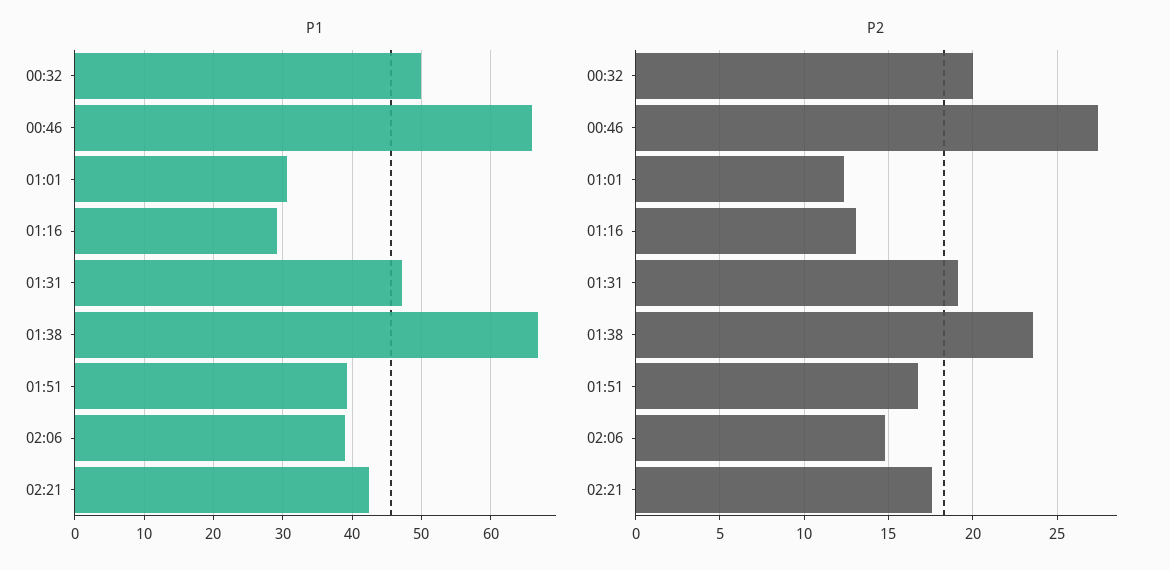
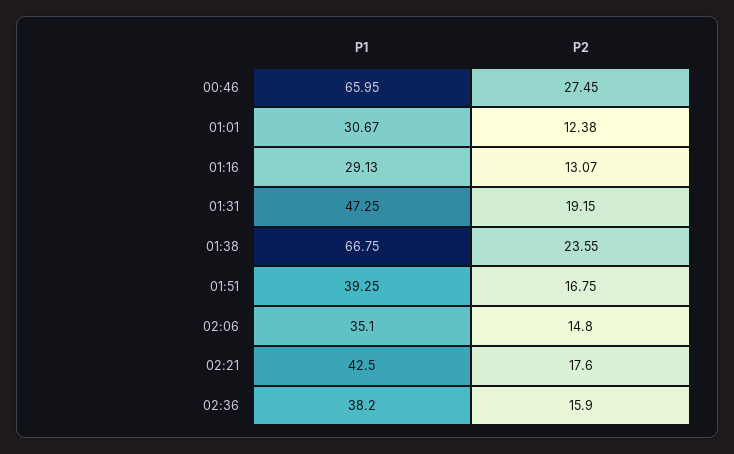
P1, 00:32: 50 -> none
P1, 02:06: 39 -> 35.1
P2, 00:32: 20 -> none
P1, 02:36: none -> 38.2
P2, 02:36: none -> 15.9

